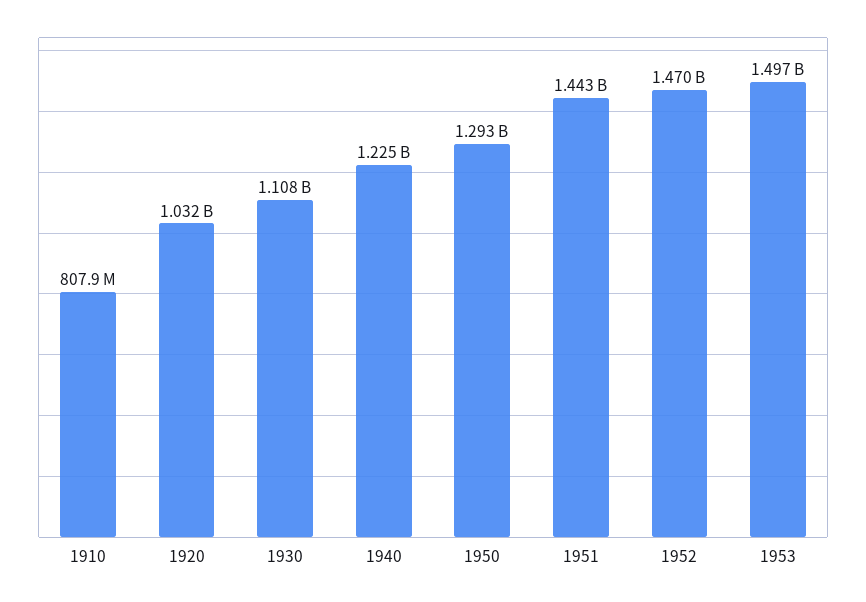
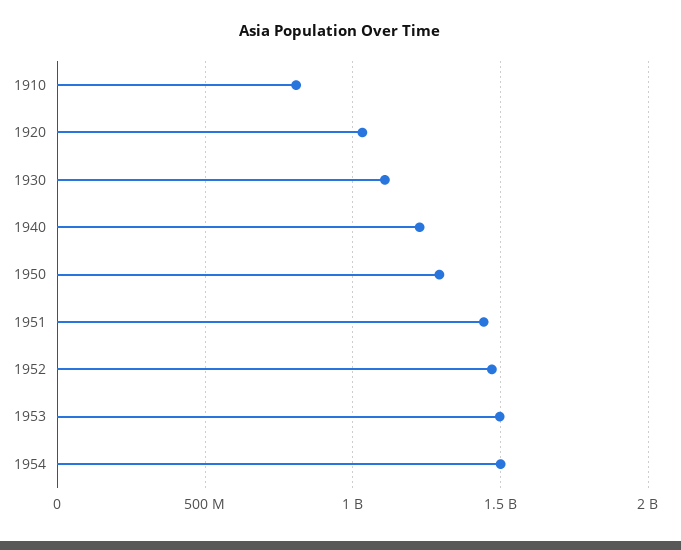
1954: none -> 1500000000

